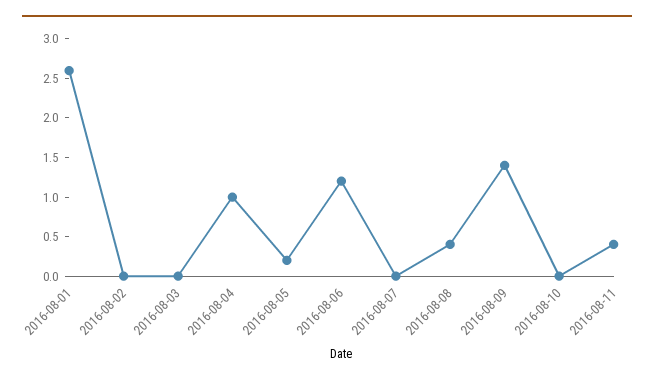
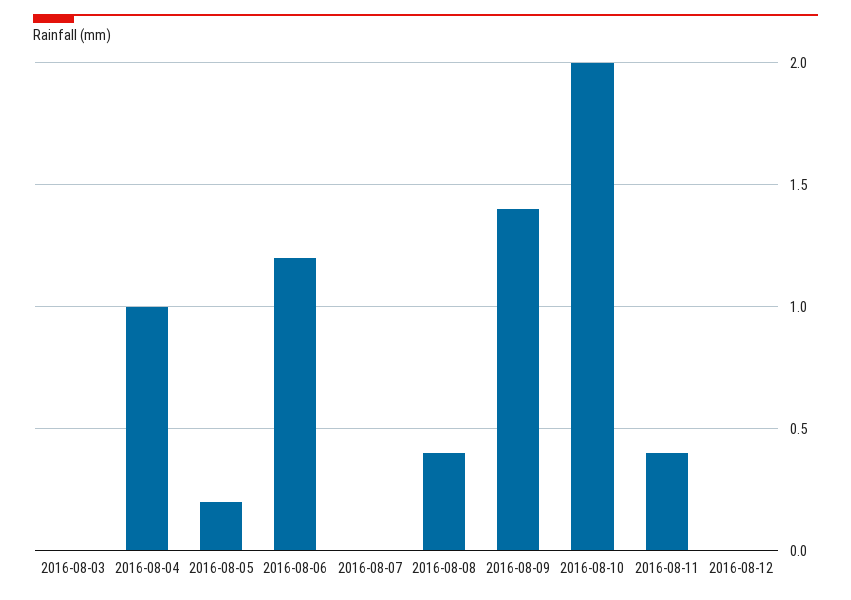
2016-08-01: 2.5 -> none
2016-08-02: 0 -> none
2016-08-10: 0 -> 2
2016-08-12: none -> 0

